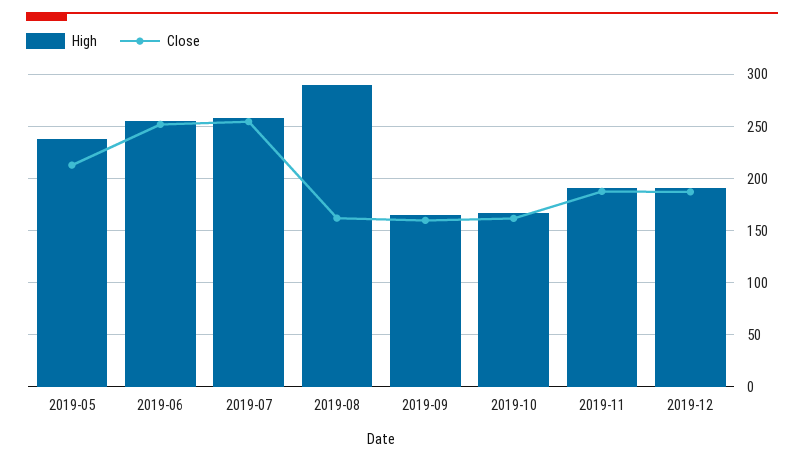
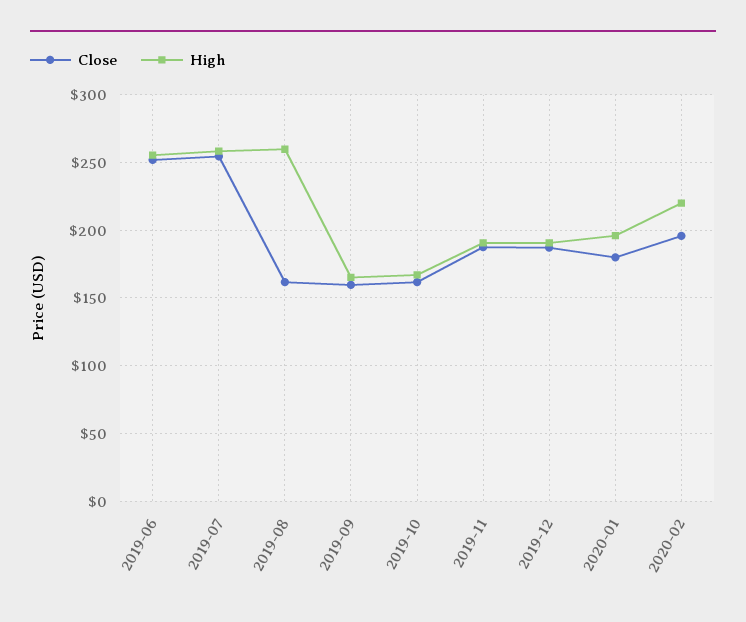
High, 2019-05: 240 -> none
Close, 2019-05: 210 -> none
High, 2019-08: 290 -> 260
Close, 2020-01: none -> 180
High, 2020-01: none -> 195
Close, 2020-02: none -> 195
High, 2020-02: none -> 220

